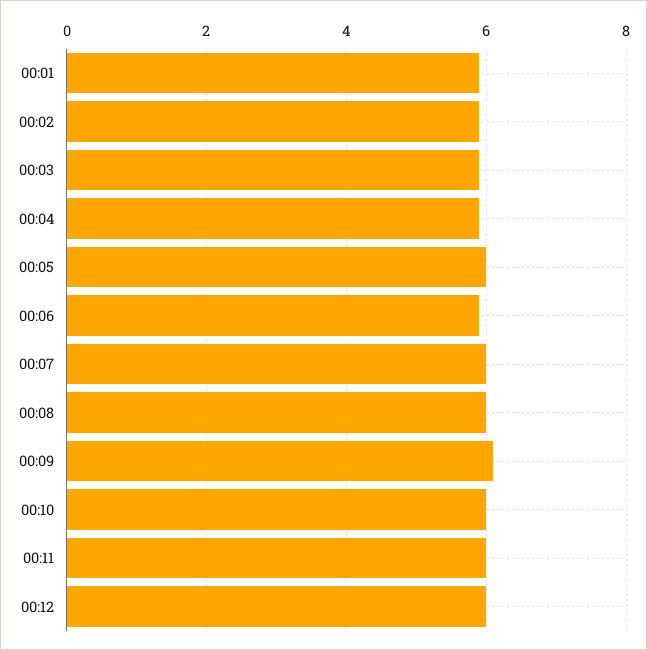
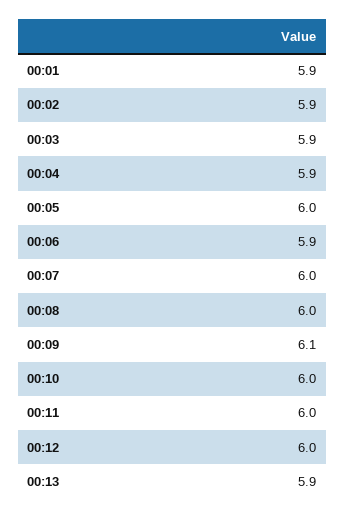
00:13: none -> 5.9

